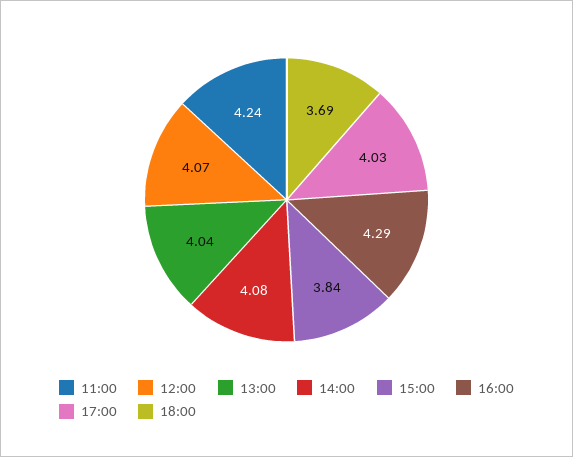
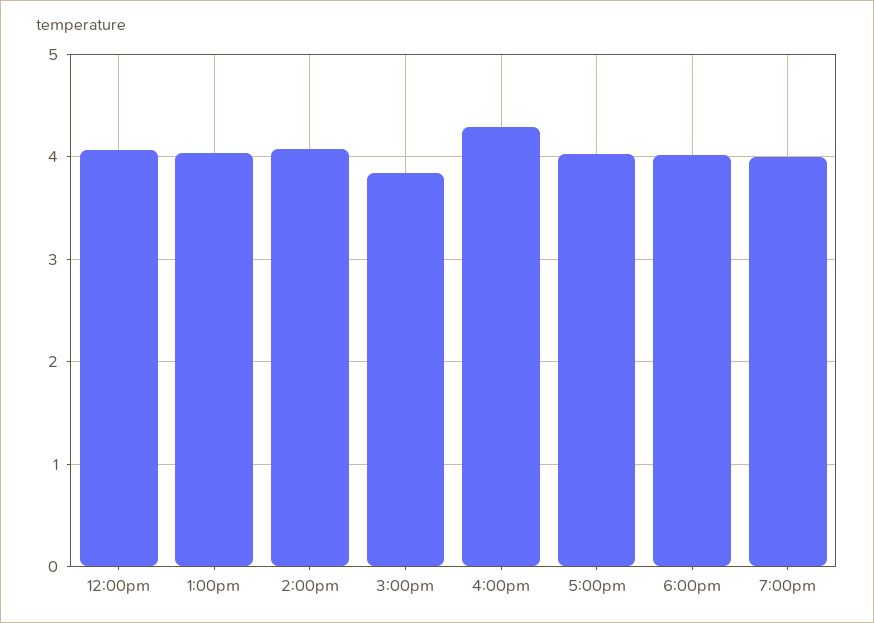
11:00: 4.24 -> none
18:00: 3.69 -> 4
7:00pm: none -> 4

